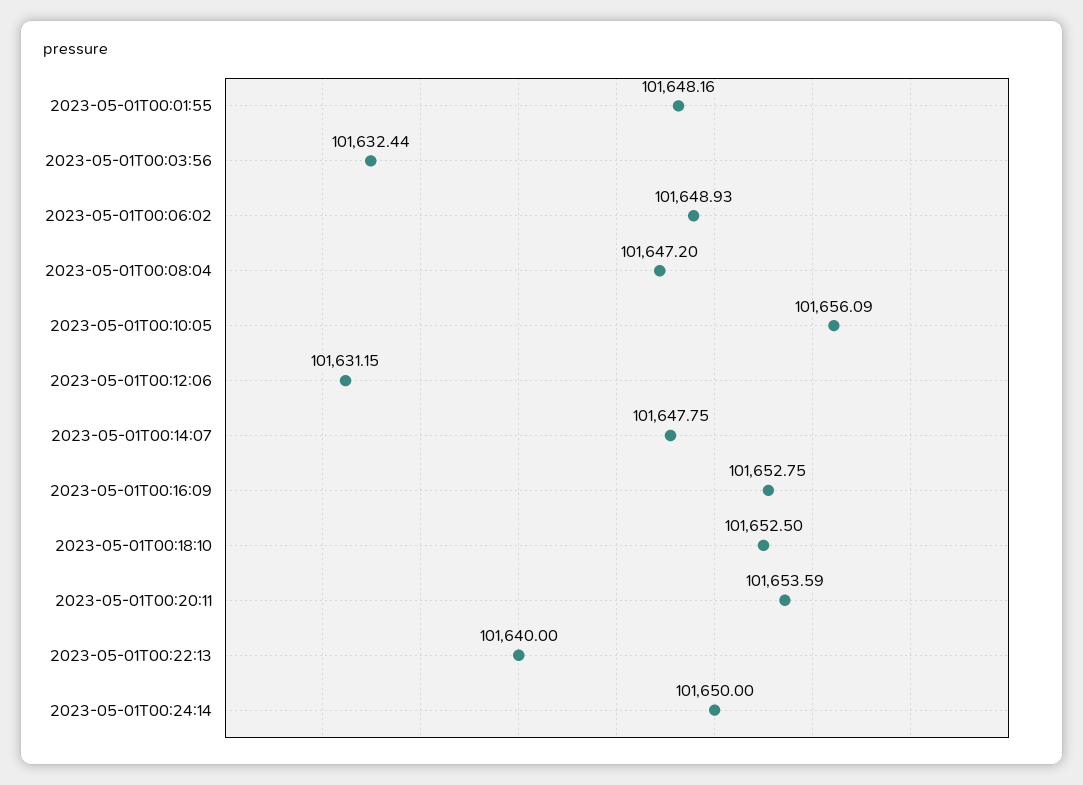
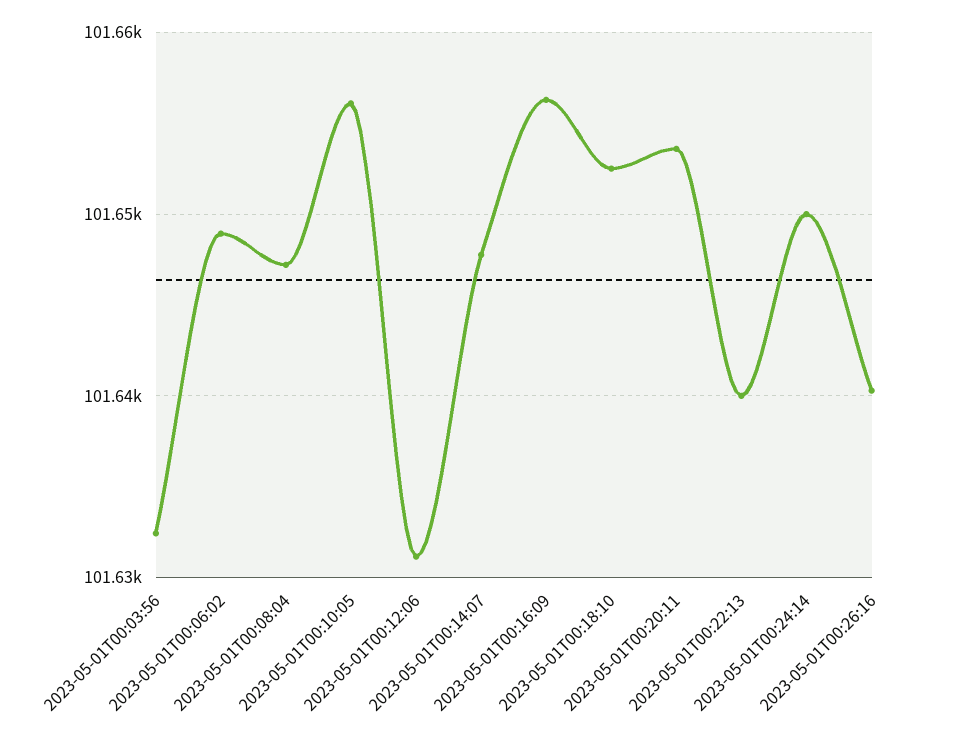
2023-05-01T00:01:55: 101648.16 -> none
2023-05-01T00:16:09: 101652.75 -> 101656
2023-05-01T00:26:16: none -> 101640

